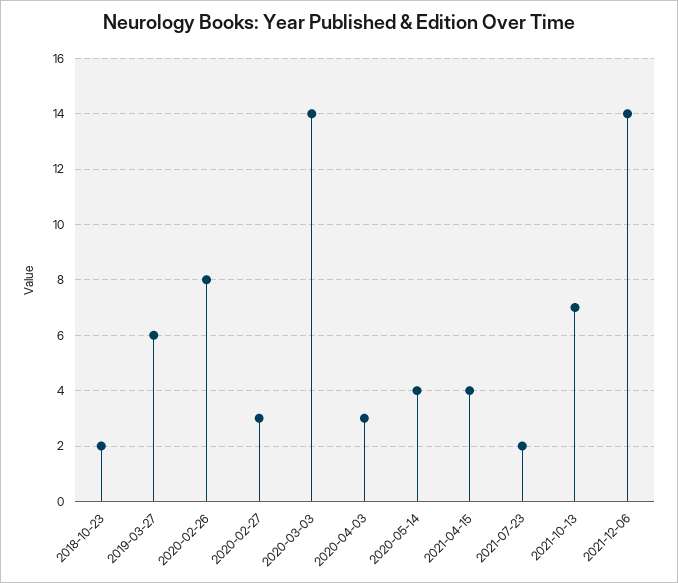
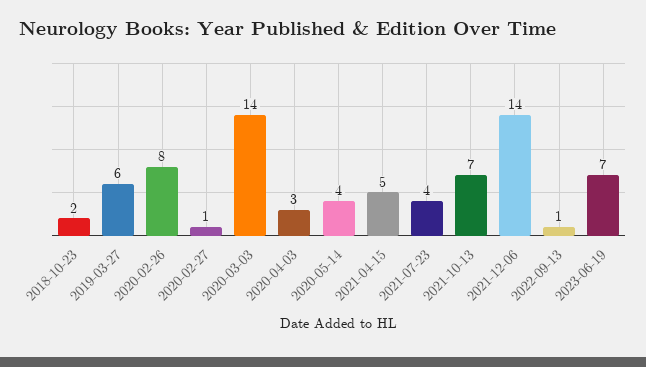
2020-02-27: 3 -> 1
2021-04-15: 4 -> 5
2021-07-23: 2 -> 4
2022-09-13: none -> 1
2023-06-19: none -> 7

